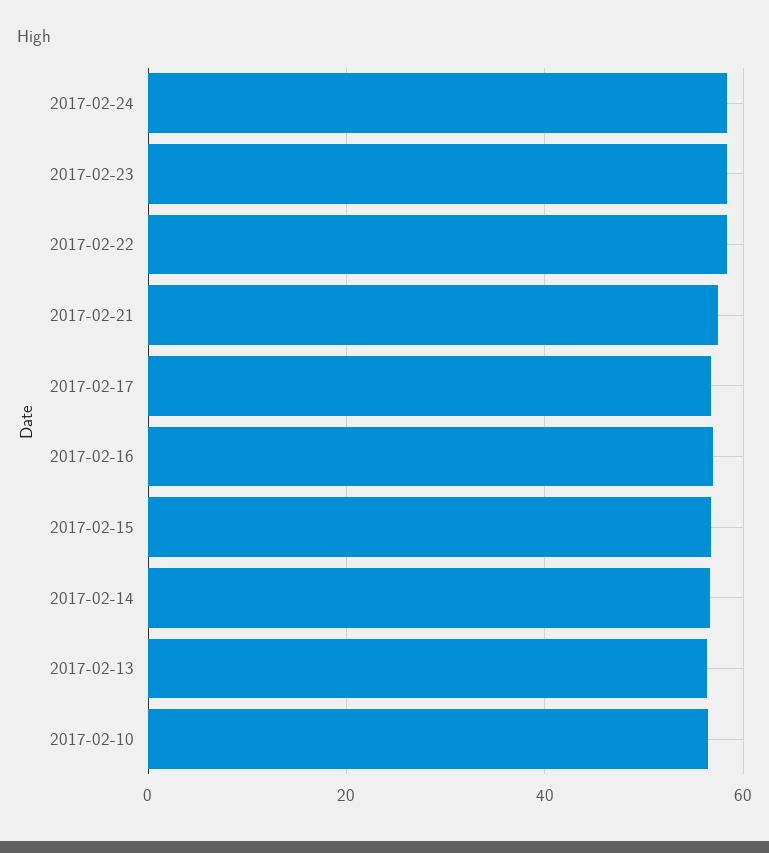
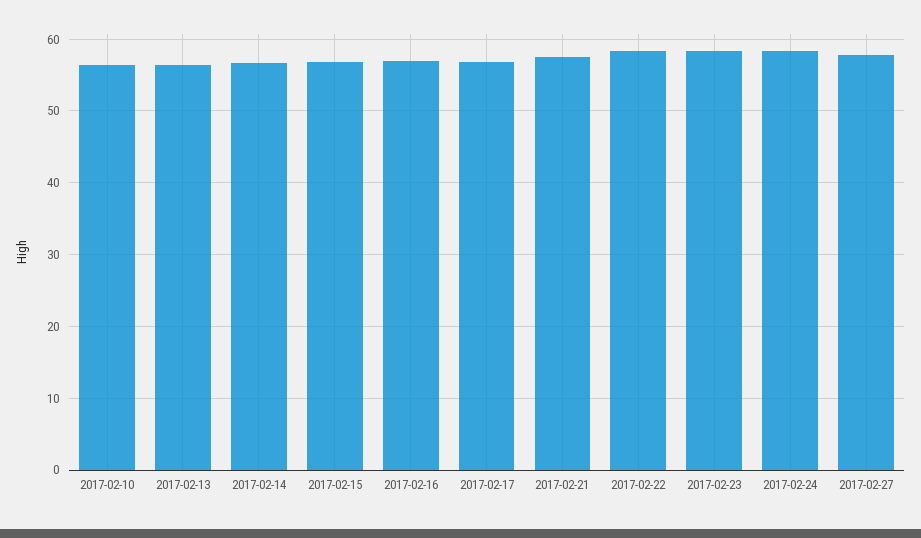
2017-02-27: none -> 58

